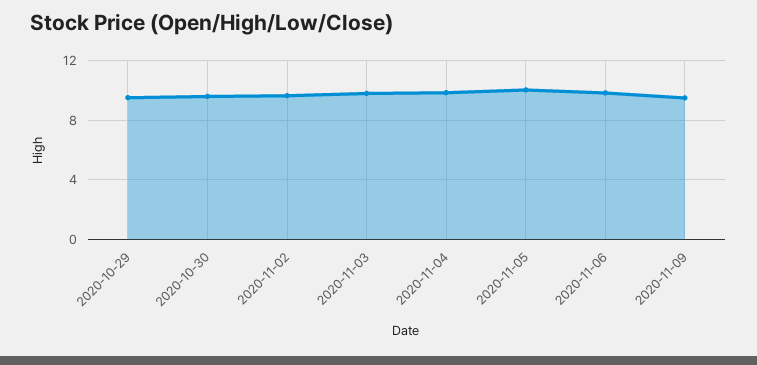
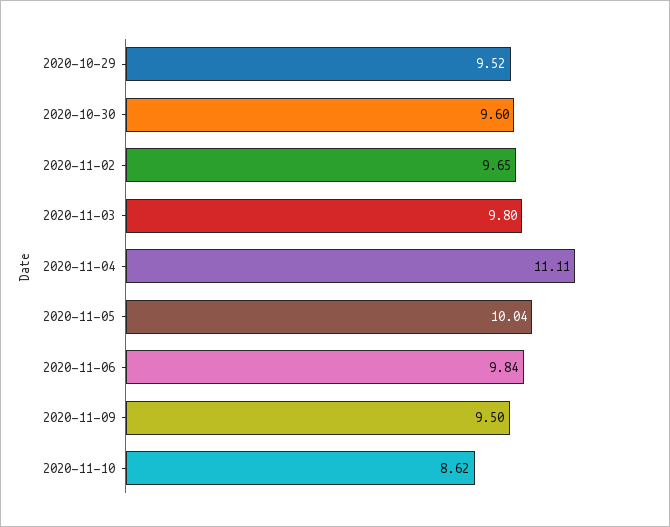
2020-11-04: 10 -> 11.11
2020-11-10: none -> 8.62

